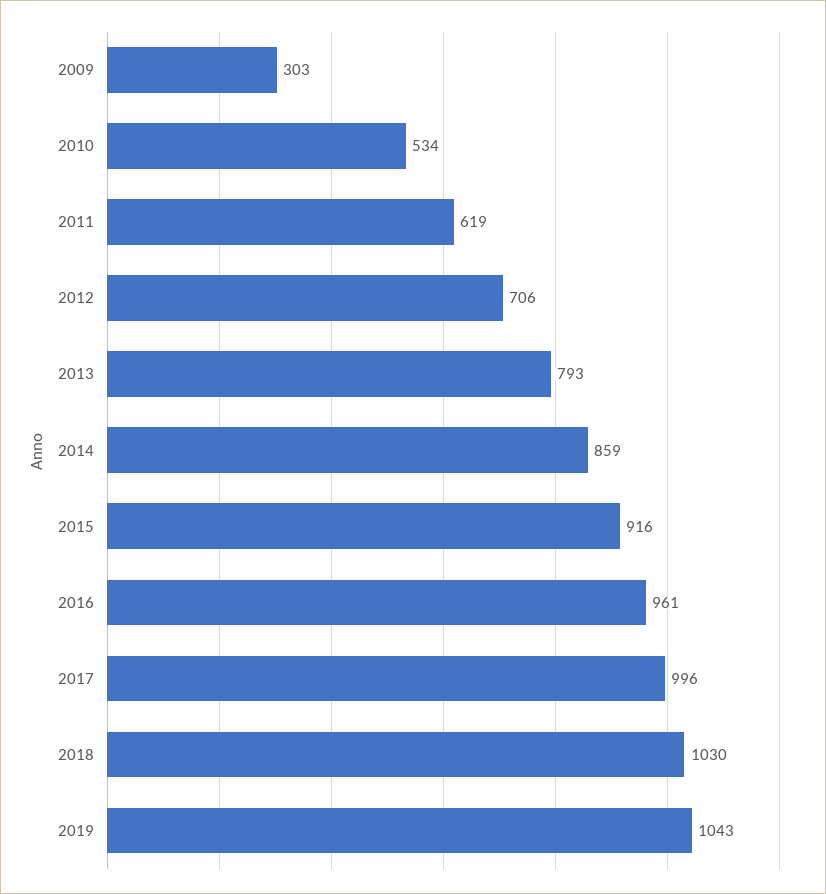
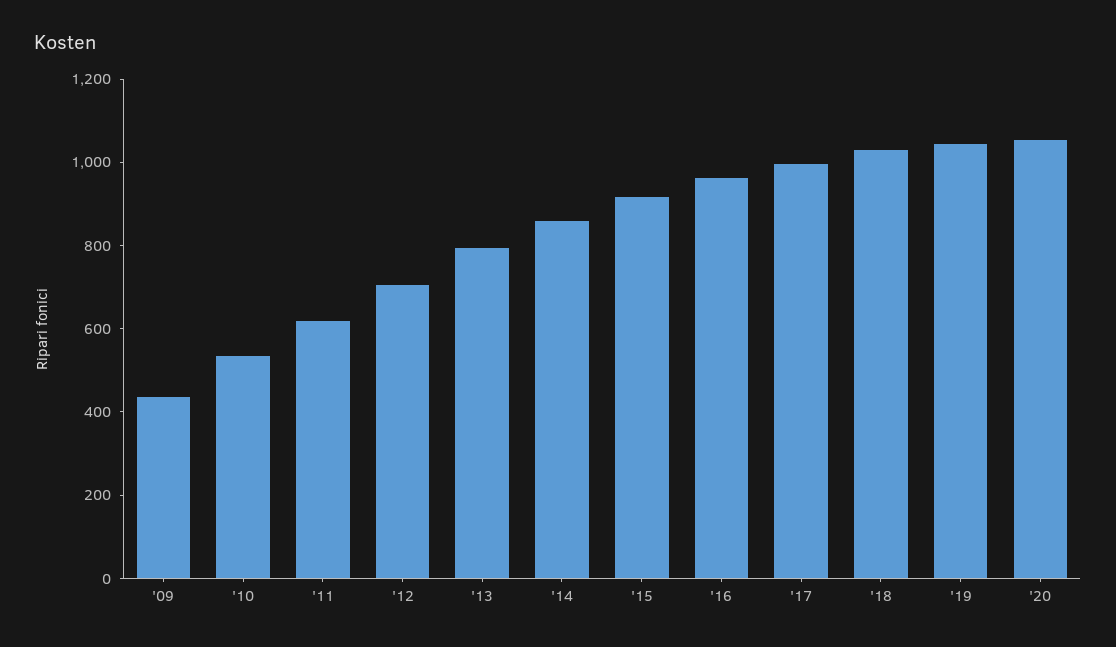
2009: 303 -> 450
'20: none -> 1050

